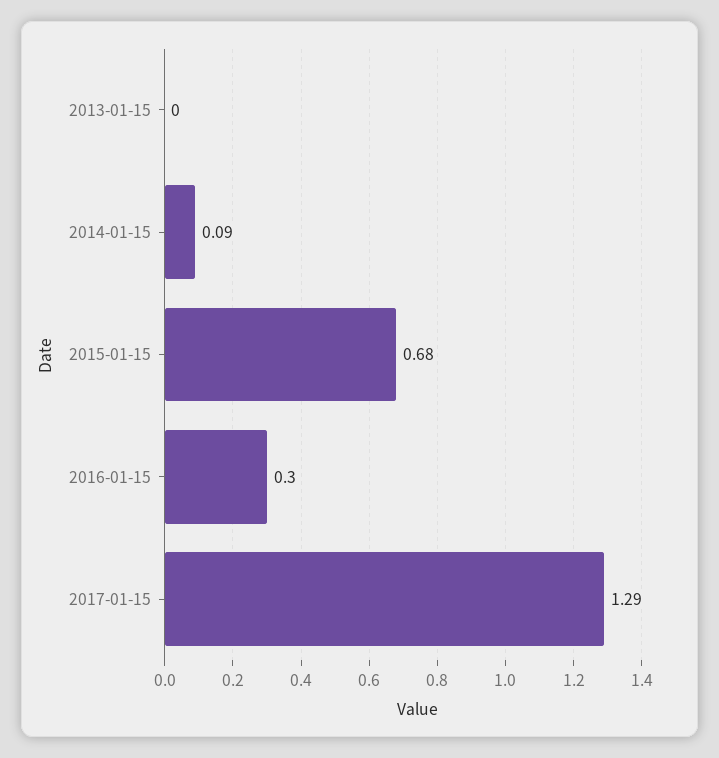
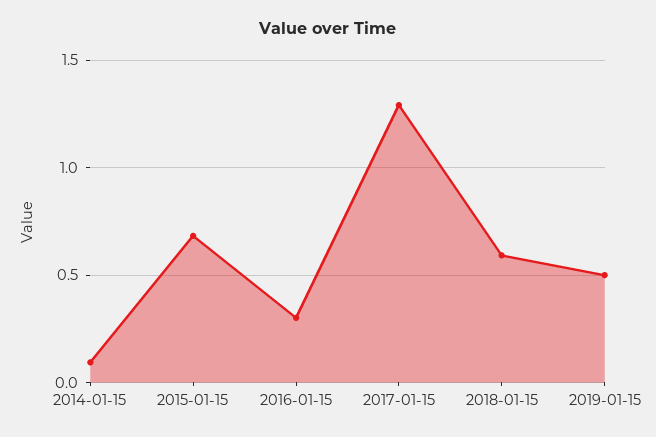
2013-01-15: 0 -> none
2018-01-15: none -> 0.6
2019-01-15: none -> 0.5

